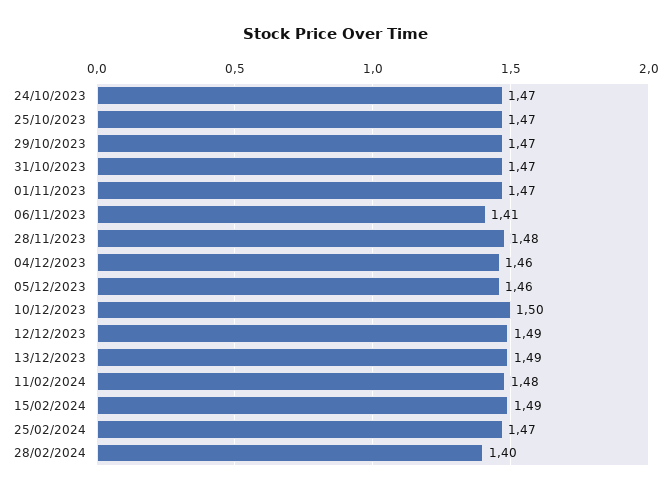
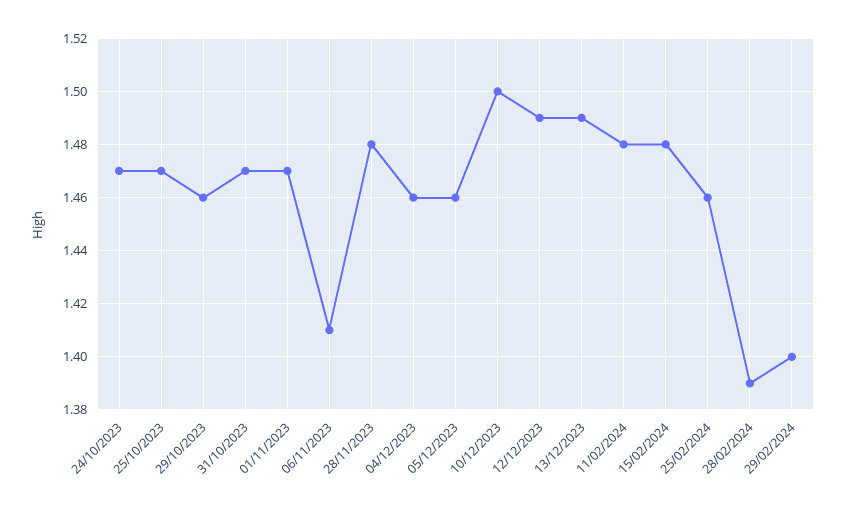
29/10/2023: 1.47 -> 1.46
15/02/2024: 1.49 -> 1.48
25/02/2024: 1.47 -> 1.46
28/02/2024: 1.4 -> 1.39
29/02/2024: none -> 1.4

